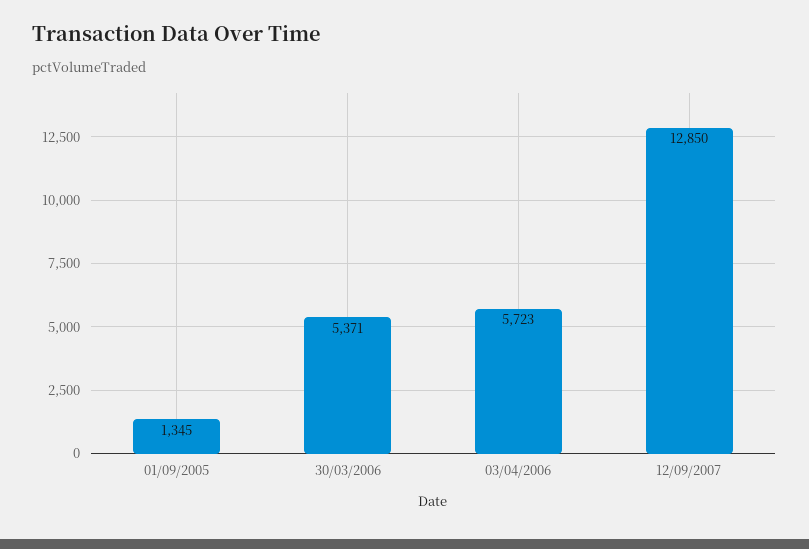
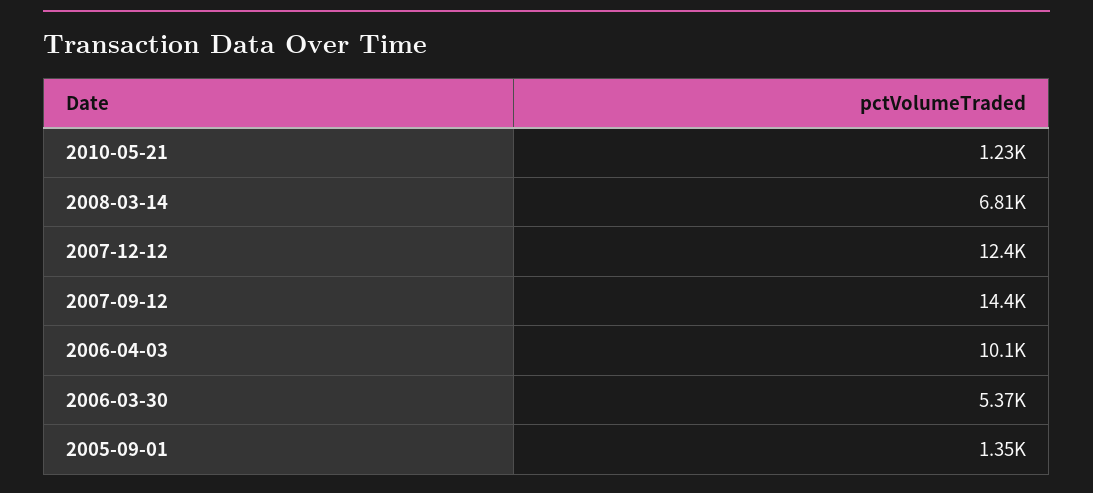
03/04/2006: 5723 -> 10100
12/09/2007: 12850 -> 14400
2010-05-21: none -> 1230
2008-03-14: none -> 6810
2007-12-12: none -> 12400

